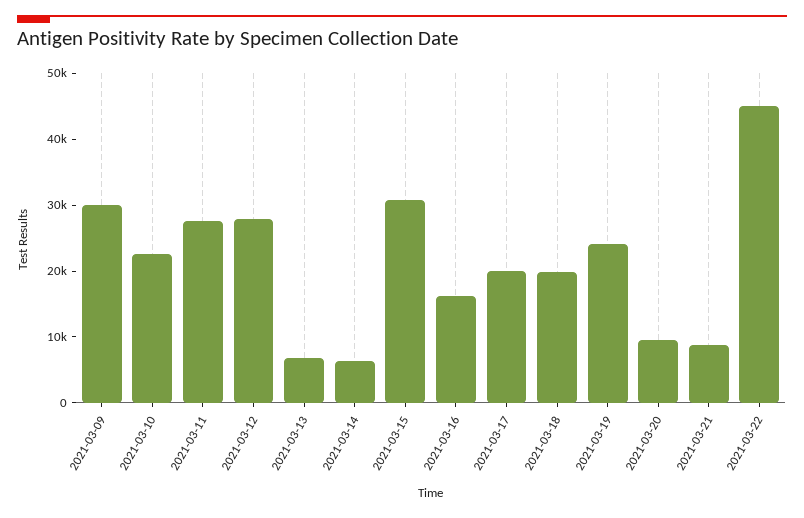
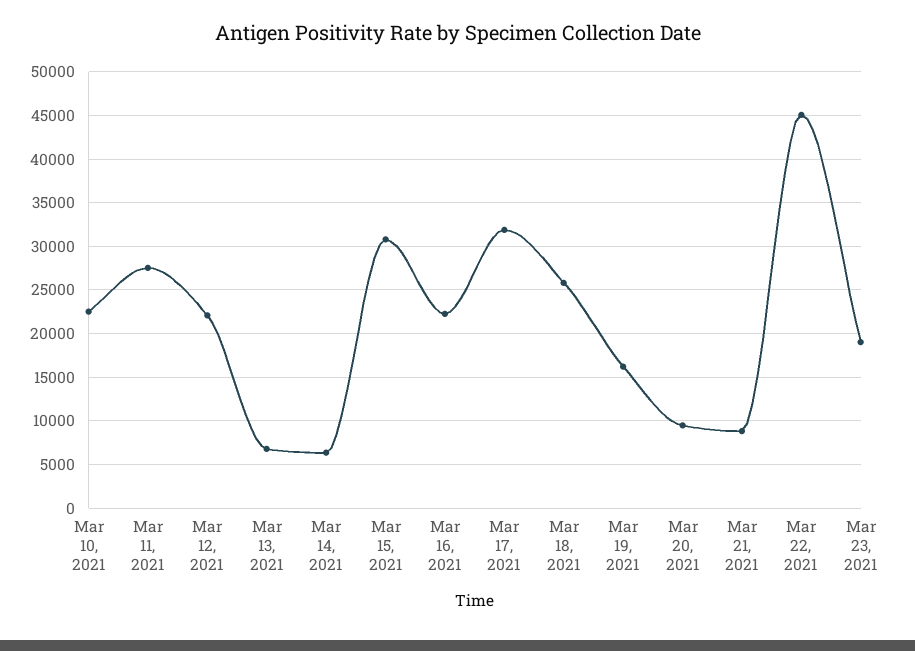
2021-03-09: 30000 -> none
2021-03-12: 28000 -> 22000
2021-03-16: 16000 -> 22000
2021-03-17: 20000 -> 32000
2021-03-18: 20000 -> 26000
2021-03-19: 24000 -> 16000
Mar 23, 2021: none -> 19000

